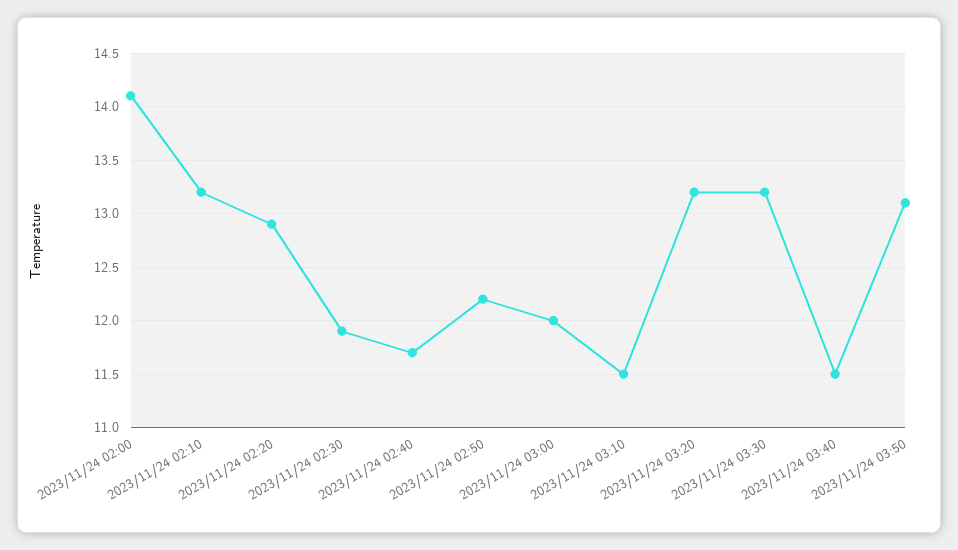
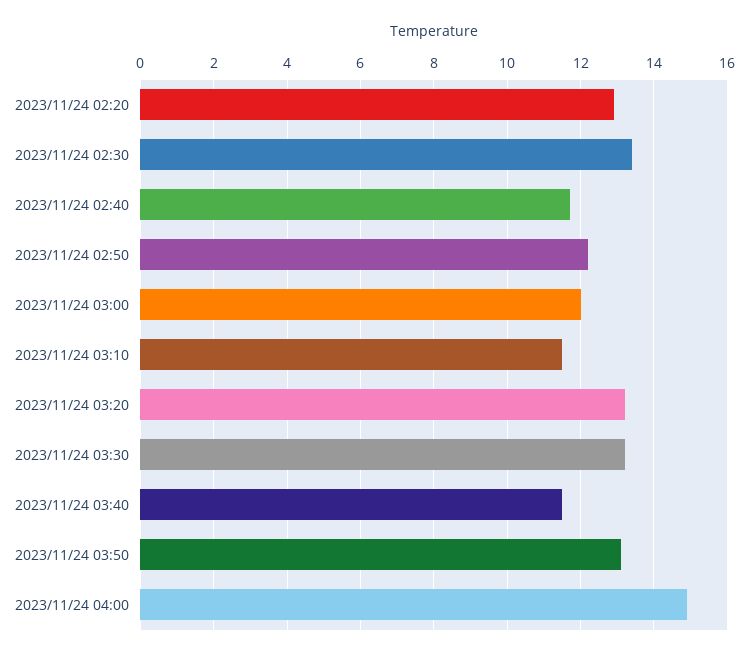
2023/11/24 02:00: 14.1 -> none
2023/11/24 02:10: 13.2 -> none
2023/11/24 02:30: 11.9 -> 13.5
2023/11/24 04:00: none -> 15

